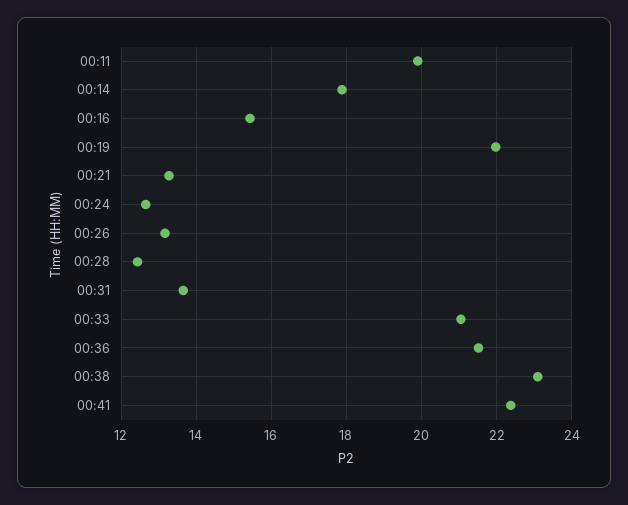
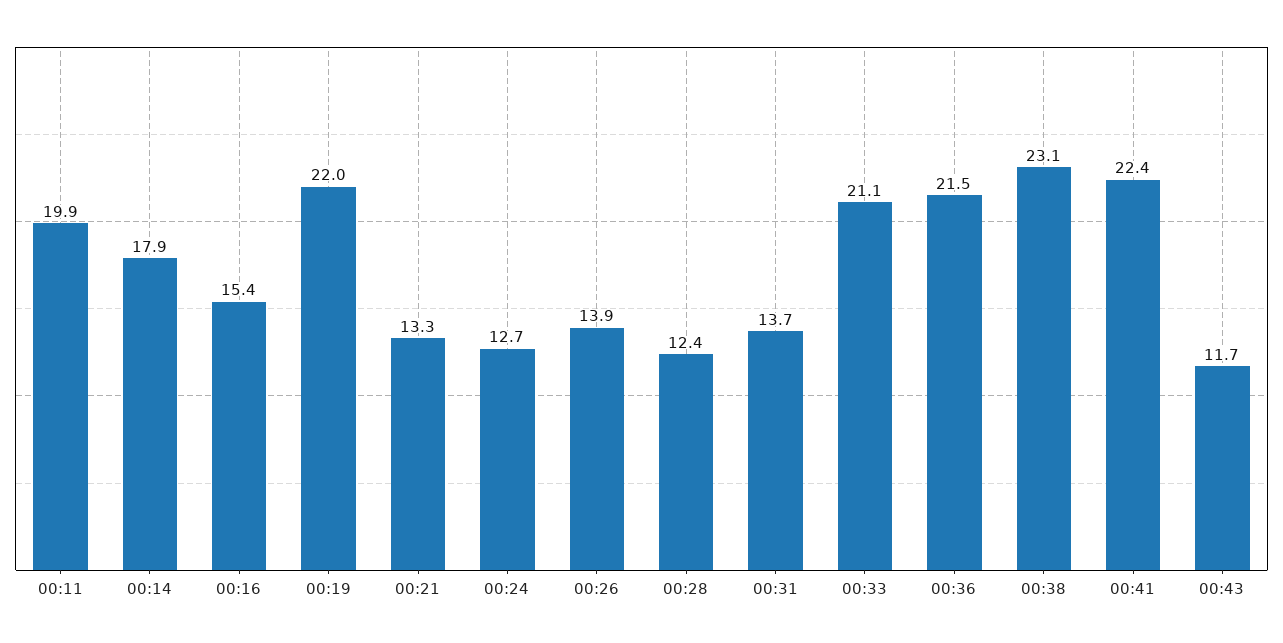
00:26: 13.2 -> 13.9
00:43: none -> 11.7

